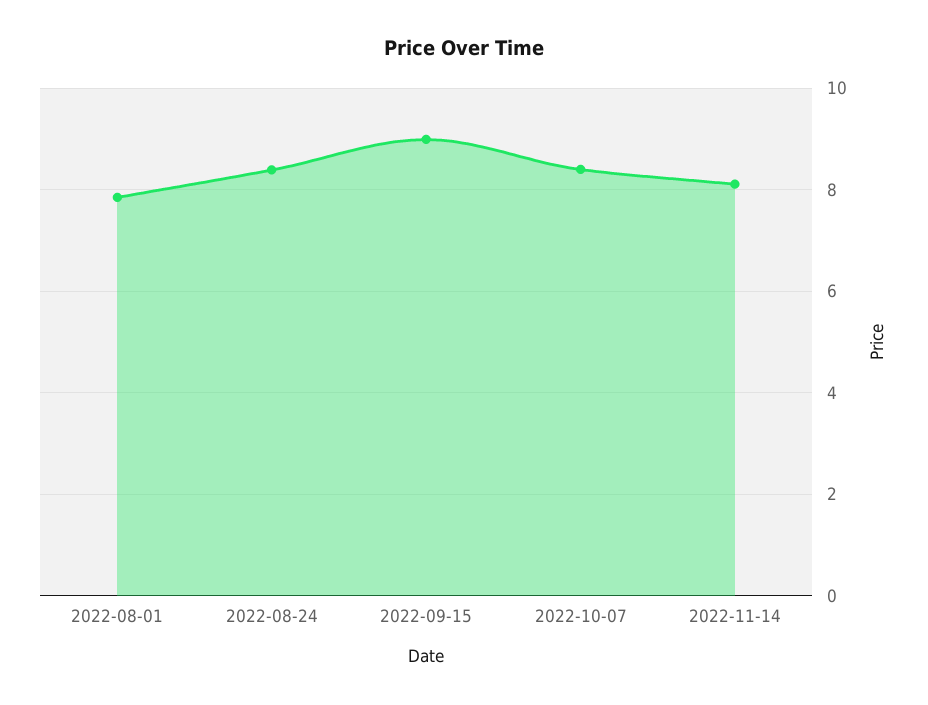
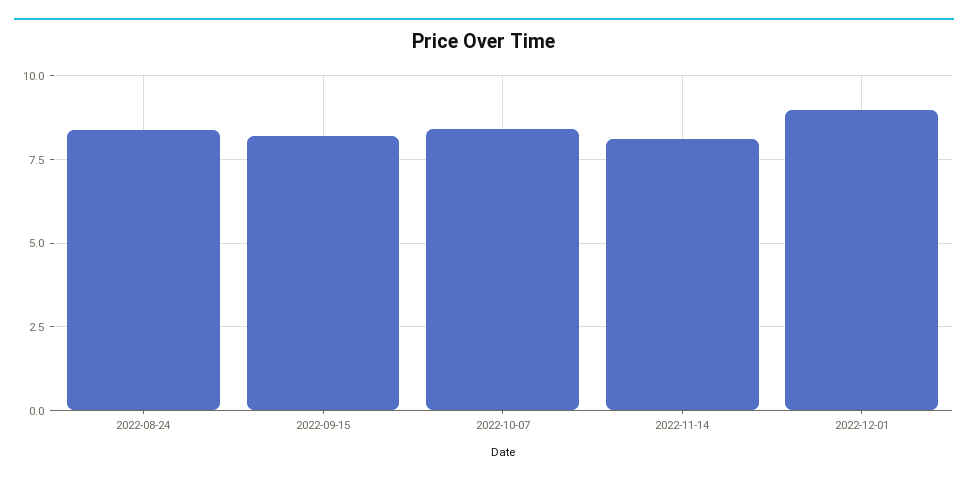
2022-08-01: 7.8 -> none
2022-09-15: 9 -> 8.25
2022-12-01: none -> 9

